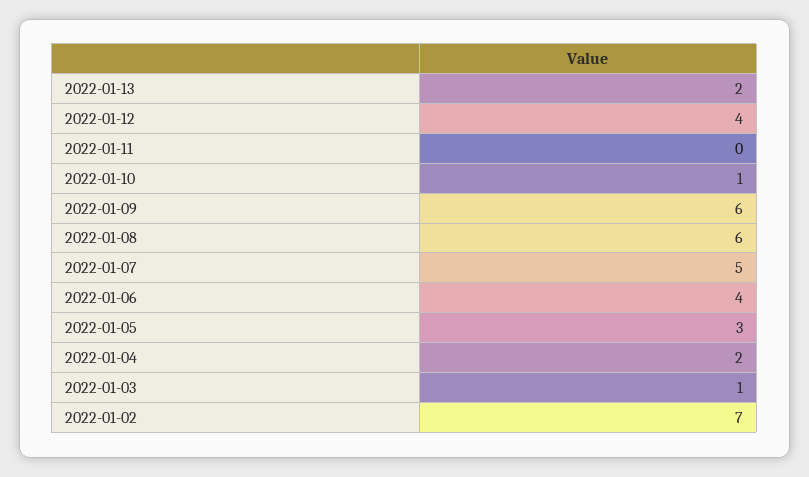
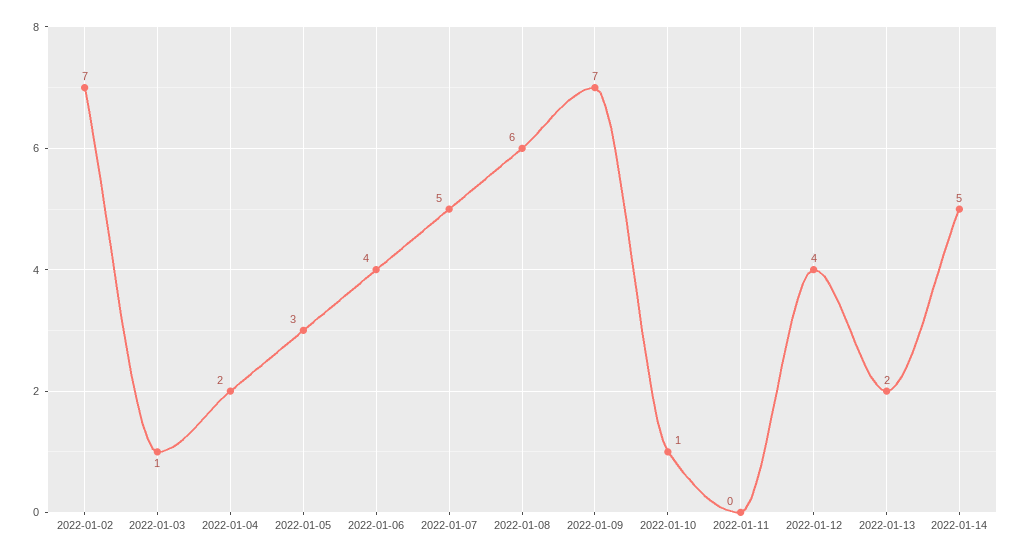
2022-01-09: 6 -> 7
2022-01-14: none -> 5

